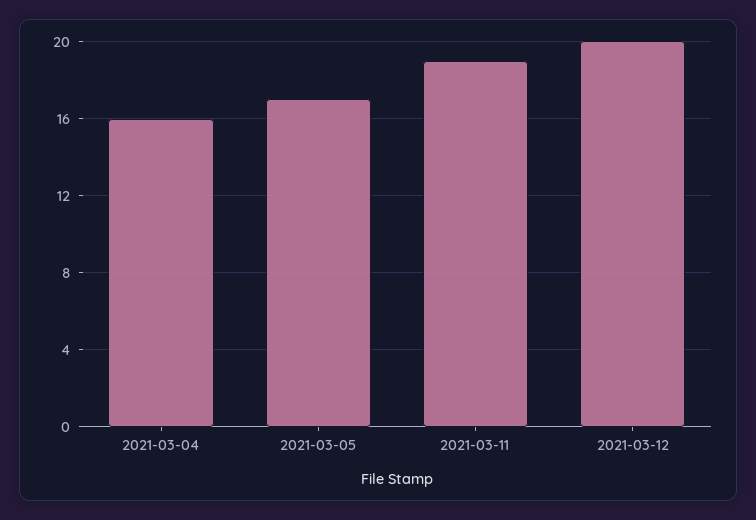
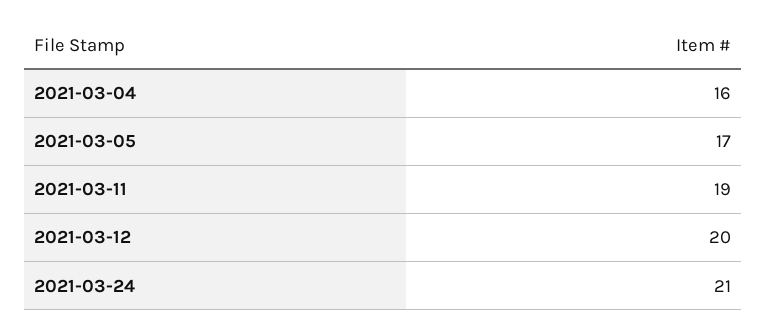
2021-03-24: none -> 21

